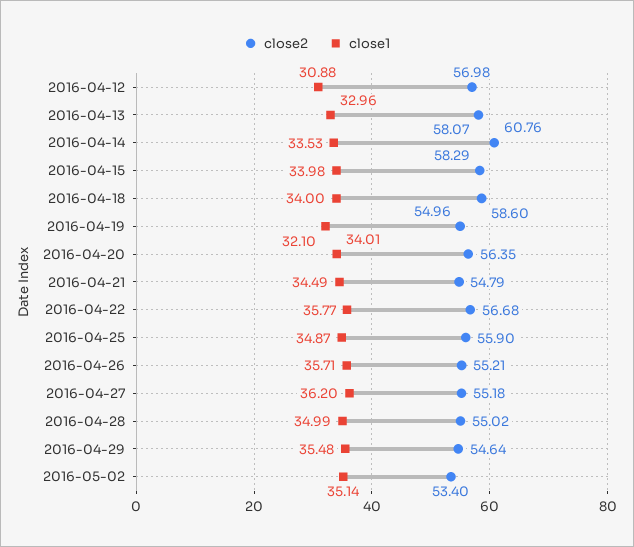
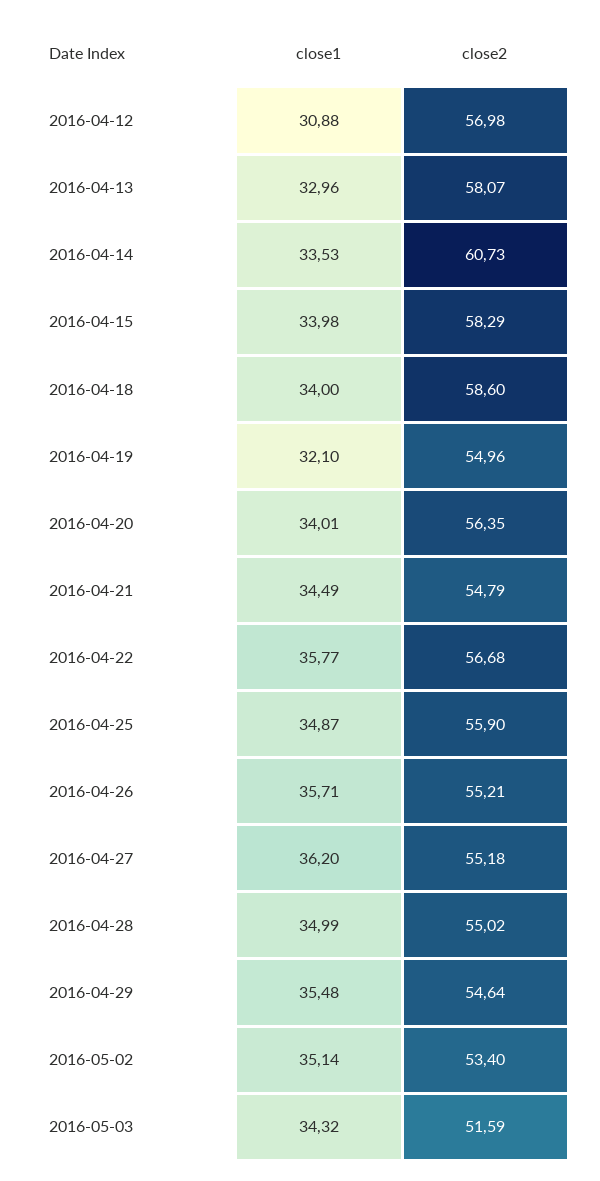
close2, 2016-04-14: 60.76 -> 60.73
close1, 2016-05-03: none -> 34.32
close2, 2016-05-03: none -> 51.59

